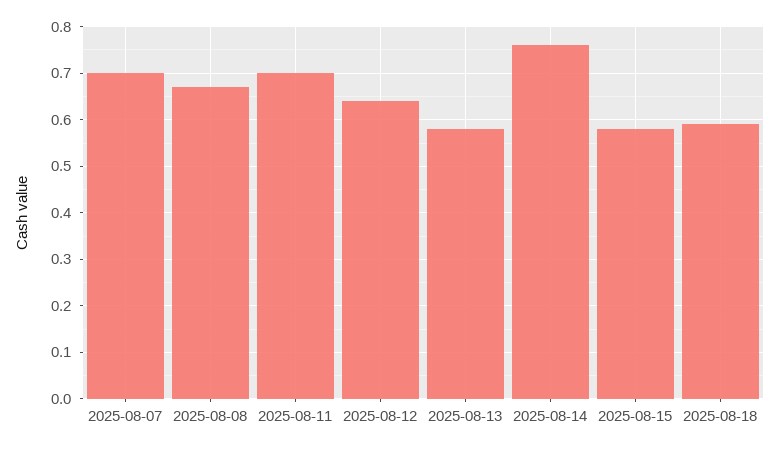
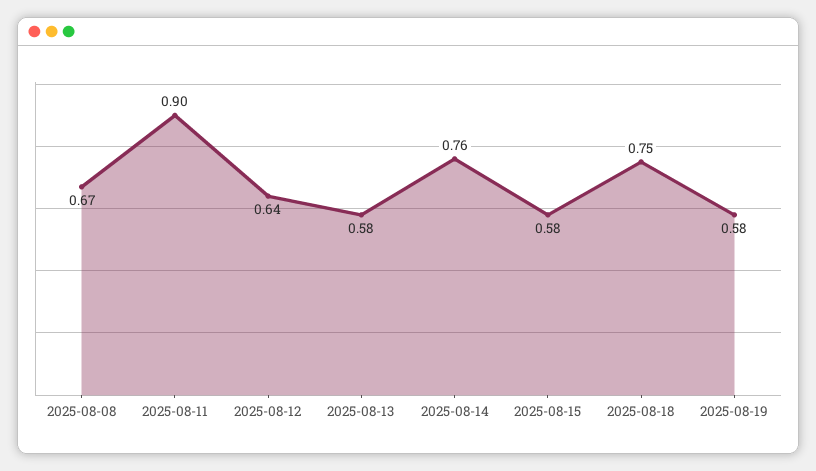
2025-08-07: 0.7 -> none
2025-08-11: 0.7 -> 0.9
2025-08-18: 0.6 -> 0.75
2025-08-19: none -> 0.58

